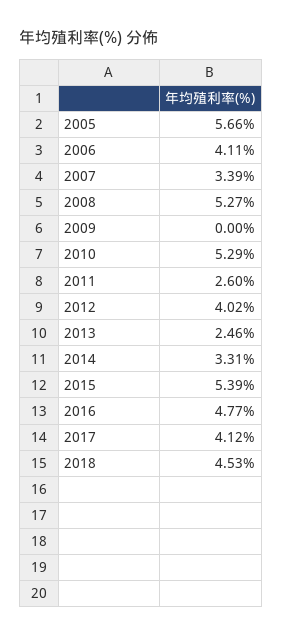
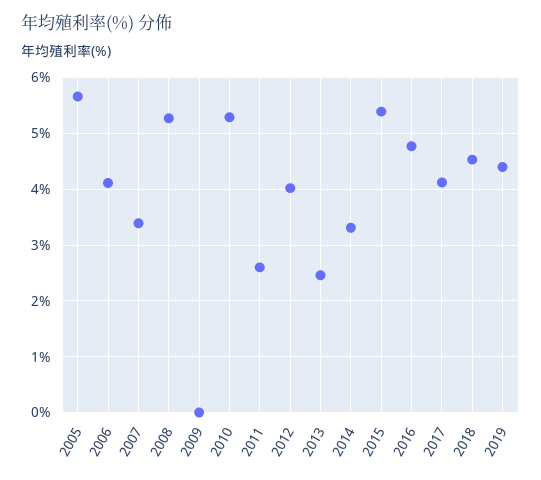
2019: none -> 4.4

